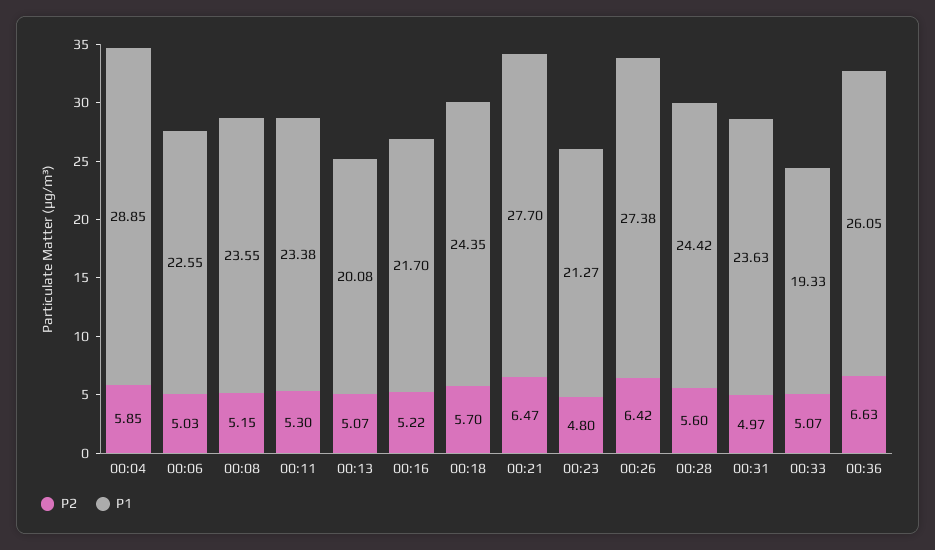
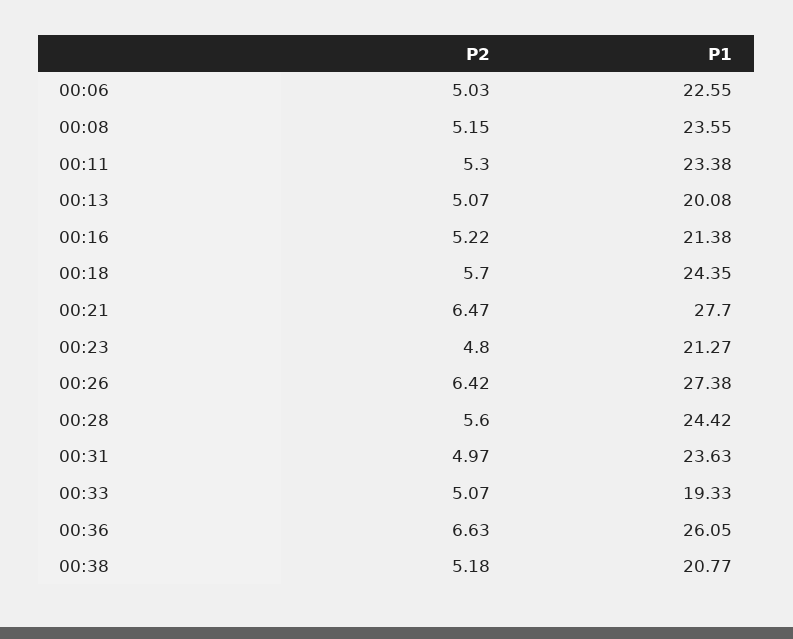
P2, 00:04: 5.85 -> none
P1, 00:04: 28.85 -> none
P1, 00:16: 21.7 -> 21.38
P2, 00:38: none -> 5.18
P1, 00:38: none -> 20.77

